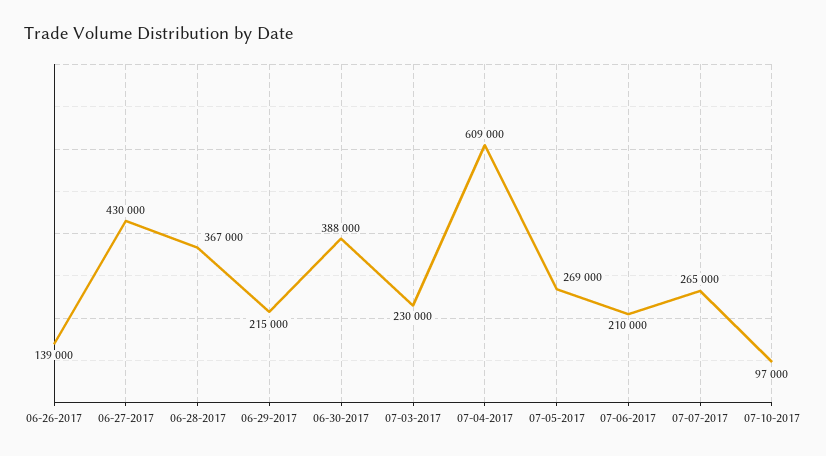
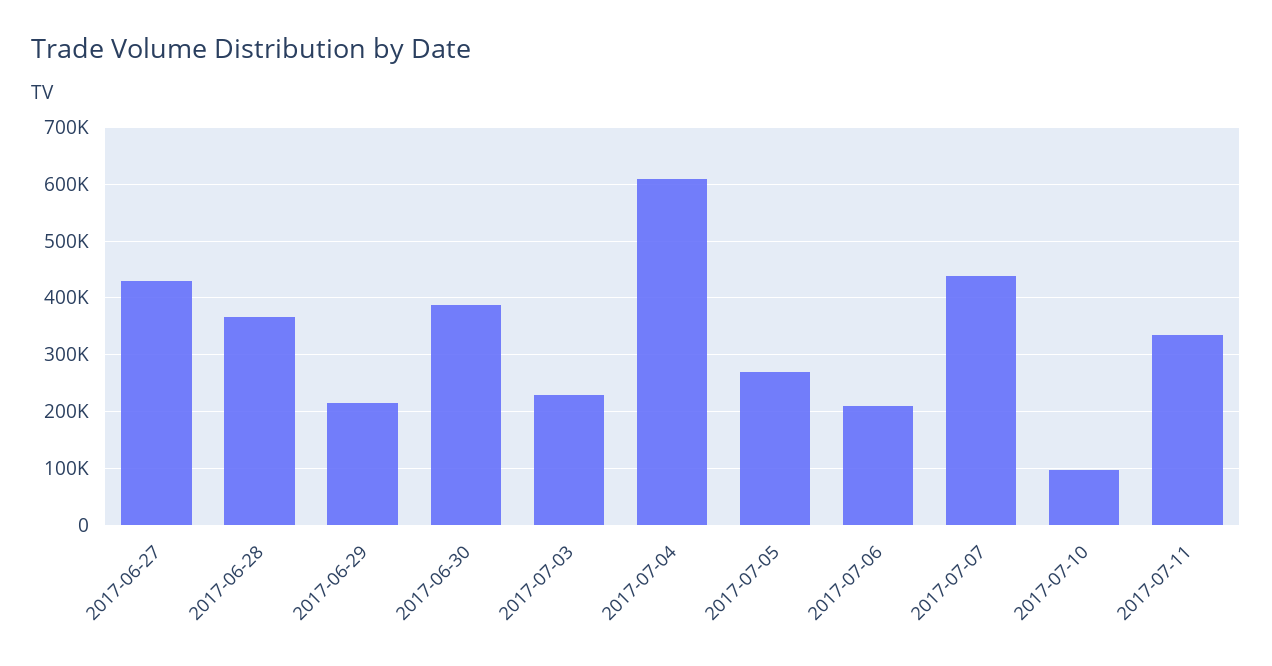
06-26-2017: 139000 -> none
07-07-2017: 265000 -> 440000
2017-07-11: none -> 340000

